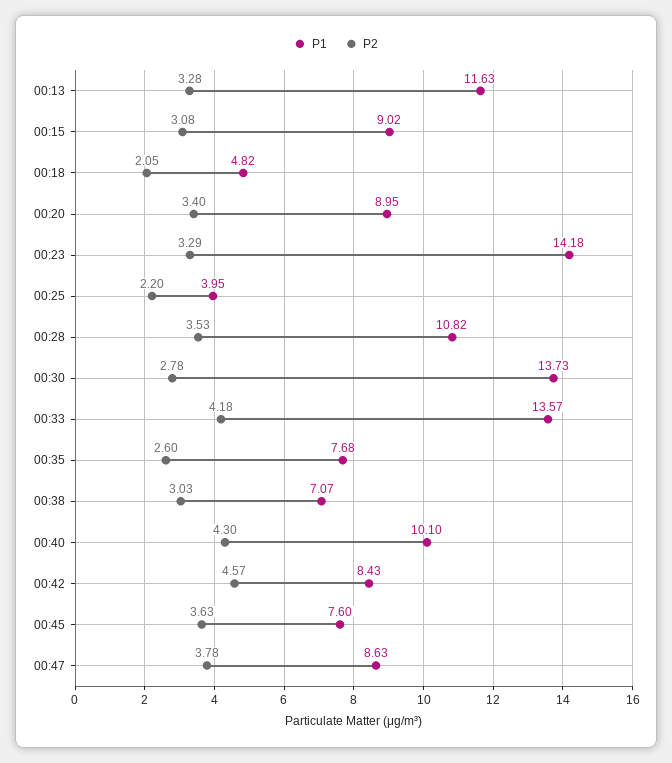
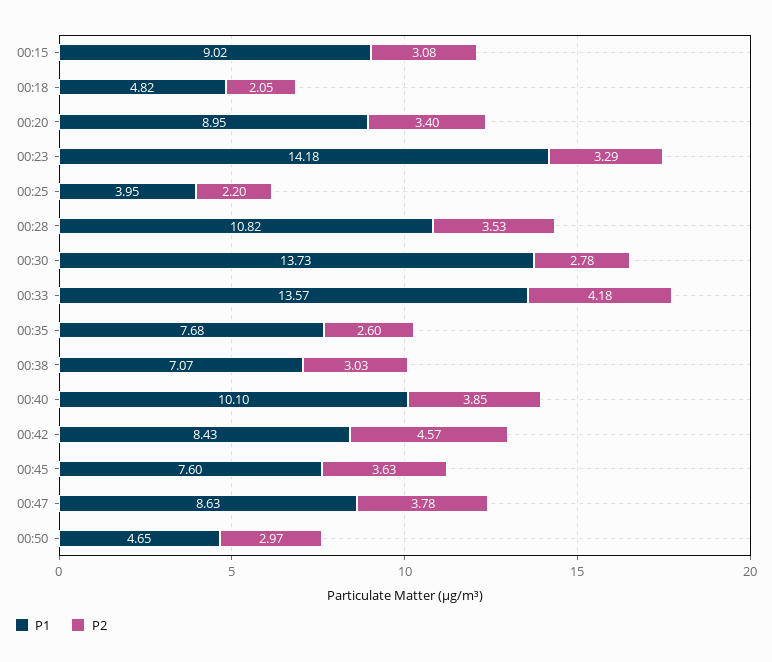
P1, 00:13: 11.63 -> none
P2, 00:13: 3.28 -> none
P2, 00:40: 4.3 -> 3.85
P1, 00:50: none -> 4.65
P2, 00:50: none -> 2.97

